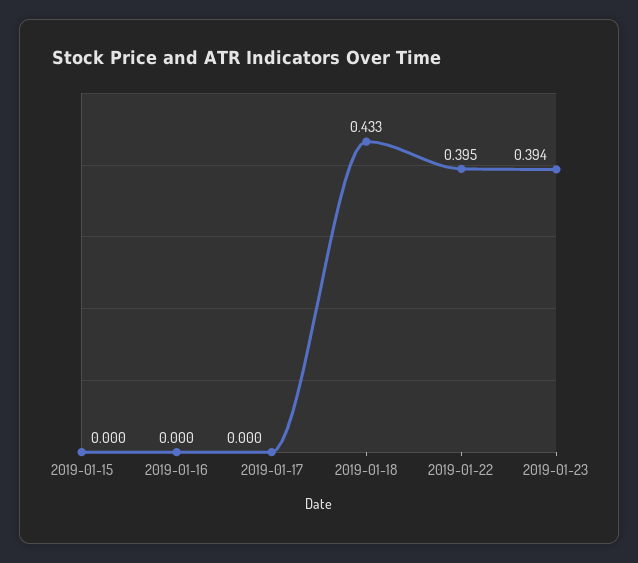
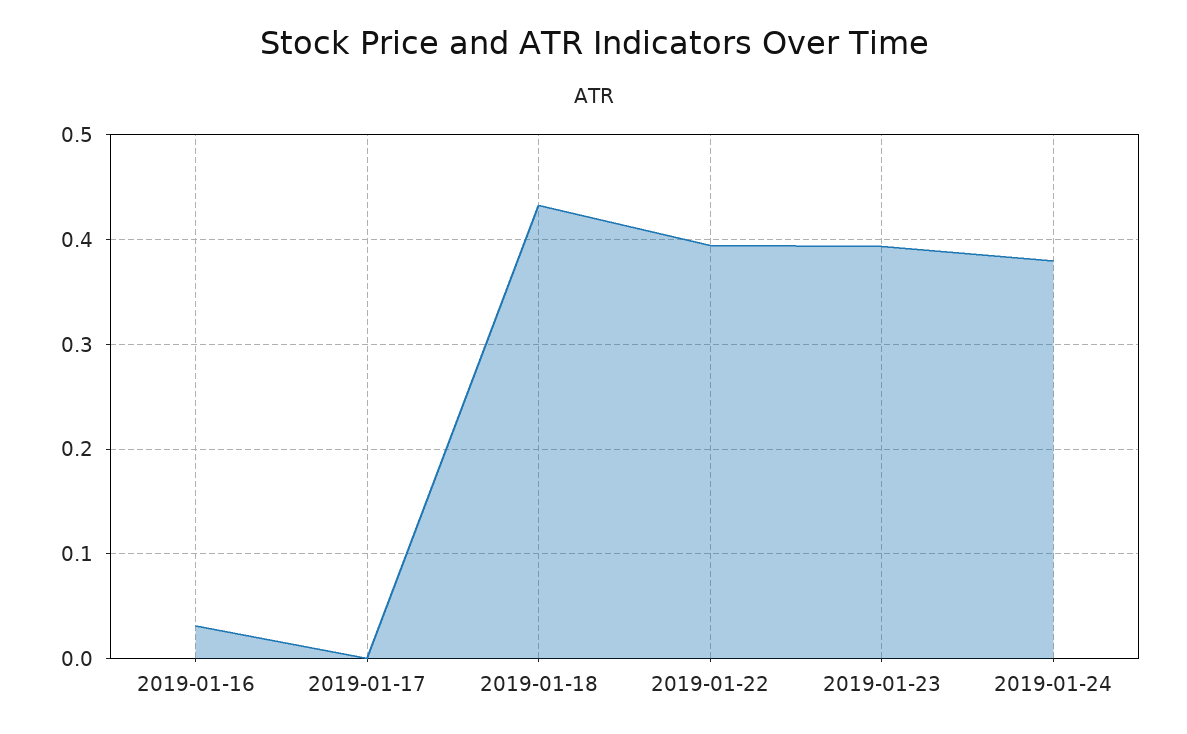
2019-01-15: 0 -> none
2019-01-16: 0 -> 0.03
2019-01-24: none -> 0.38

